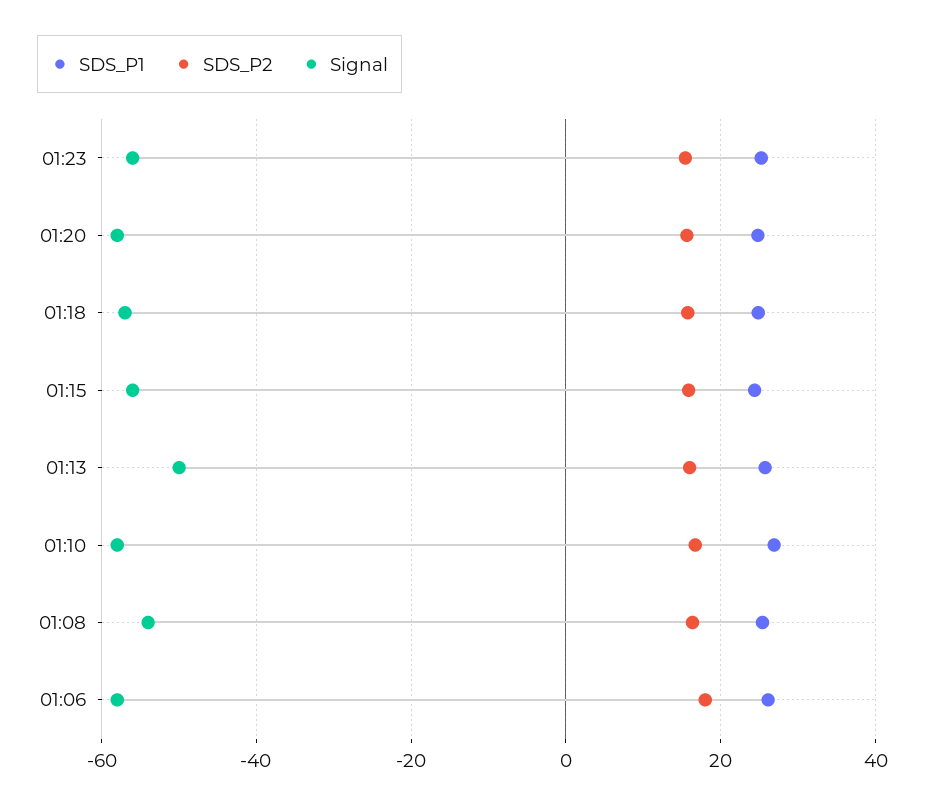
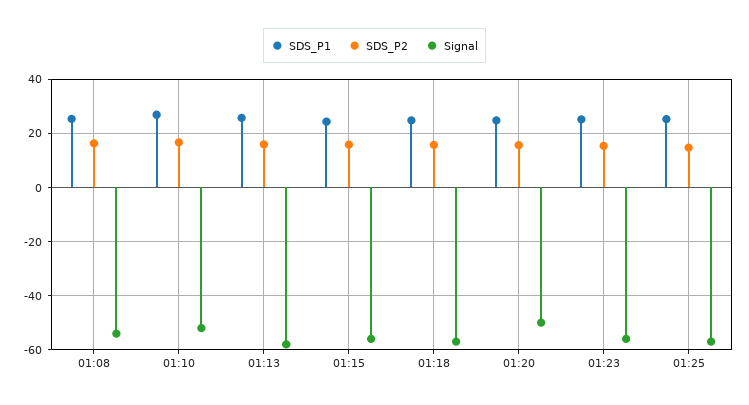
Signal, 01:20: -58 -> -50
Signal, 01:13: -50 -> -57.5
Signal, 01:10: -58 -> -52.5
SDS_P1, 01:06: 26 -> none
SDS_P2, 01:06: 18 -> none
Signal, 01:06: -58 -> none
SDS_P1, 01:25: none -> 25
SDS_P2, 01:25: none -> 15
Signal, 01:25: none -> -57.5

